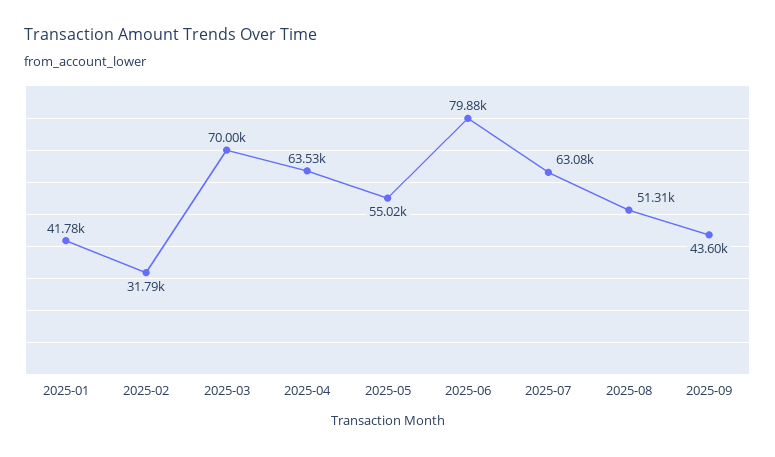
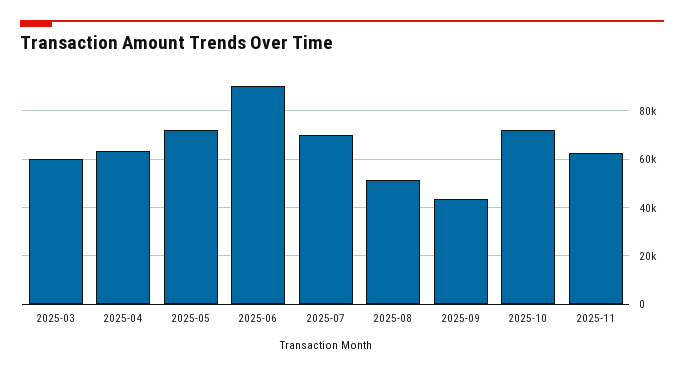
2025-01: 41780 -> none
2025-02: 31790 -> none
2025-03: 70000 -> 60000
2025-05: 55020 -> 72500
2025-06: 79880 -> 90000
2025-07: 63080 -> 70000
2025-10: none -> 72500
2025-11: none -> 62500

